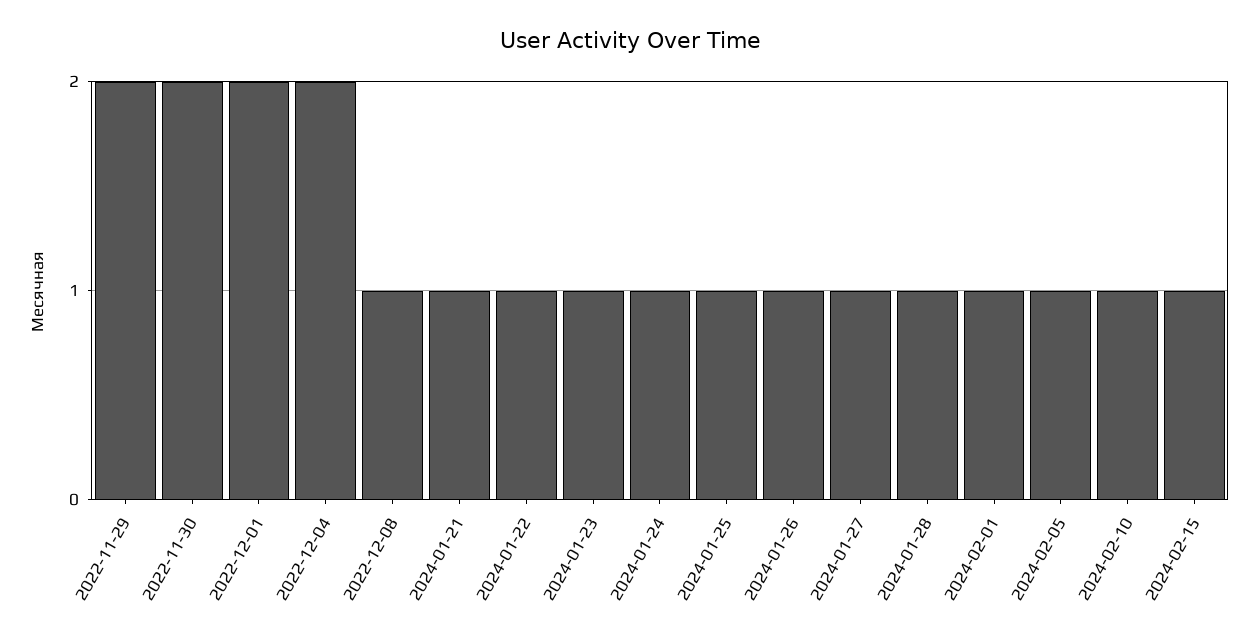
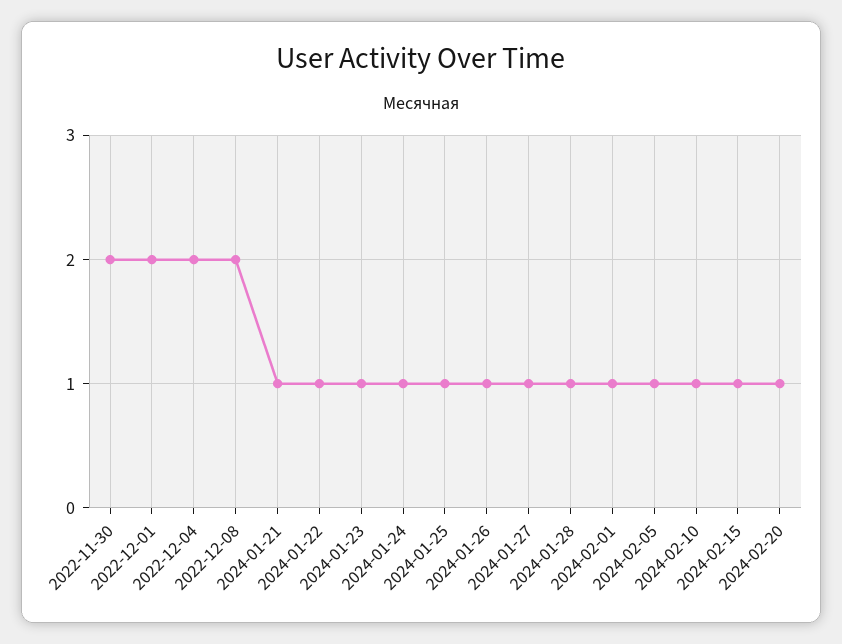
2022-11-29: 2 -> none
2022-12-08: 1 -> 2
2024-02-20: none -> 1

